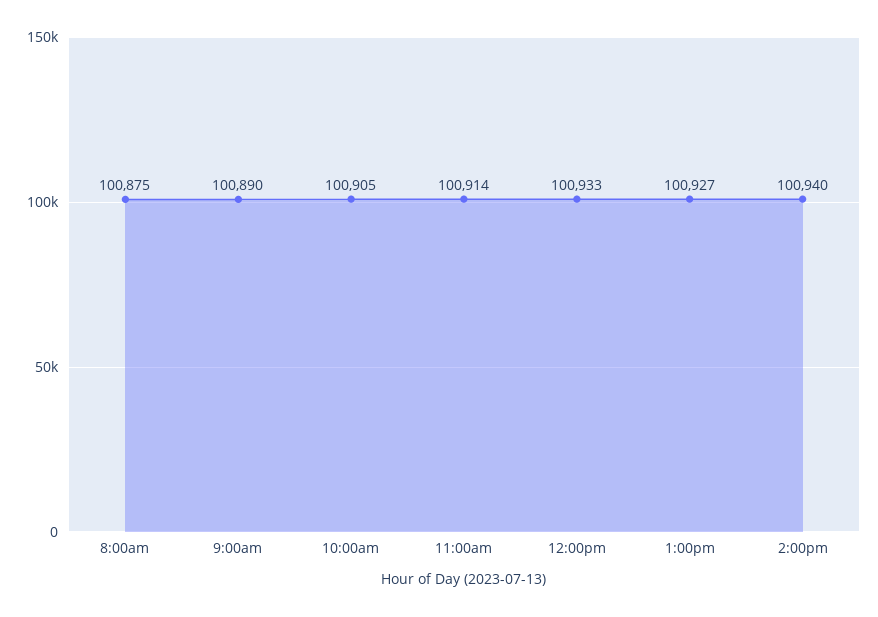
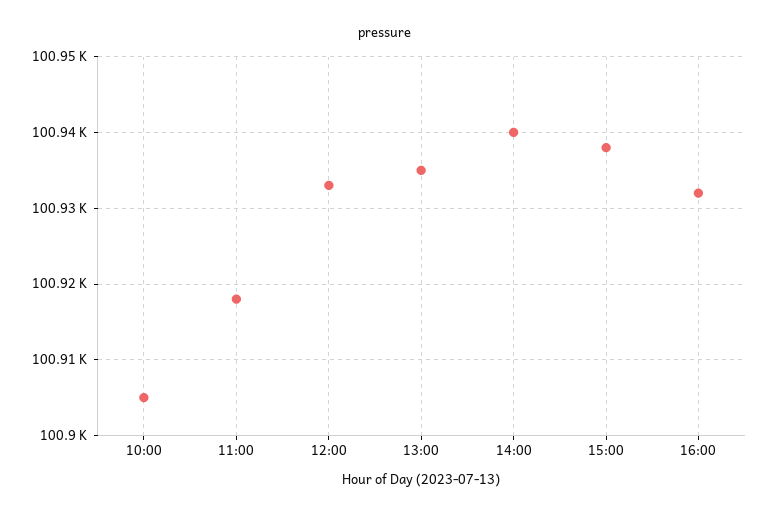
8:00am: 100875 -> none
9:00am: 100890 -> none
11:00am: 100914 -> 100918
1:00pm: 100927 -> 100935
15:00: none -> 100938
16:00: none -> 100932

